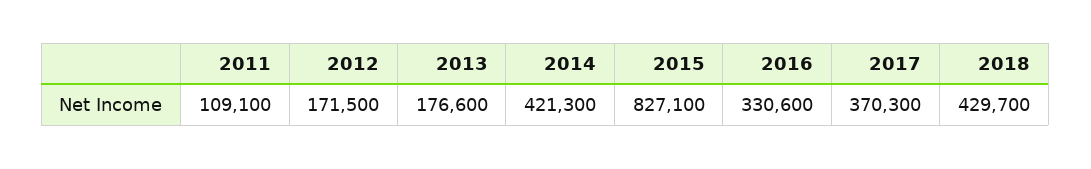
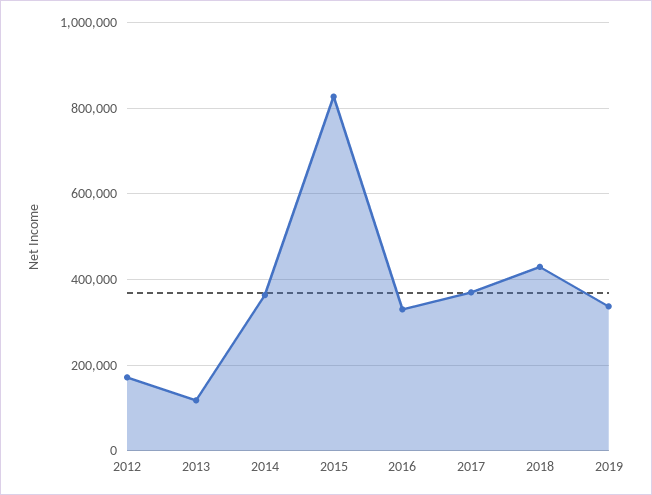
2011: 109100 -> none
2013: 176600 -> 120000
2014: 421300 -> 360000
2019: none -> 340000

